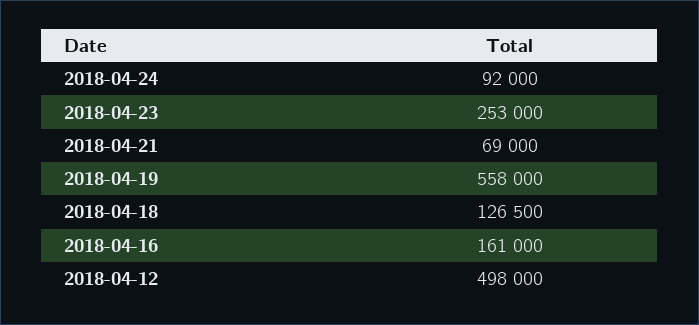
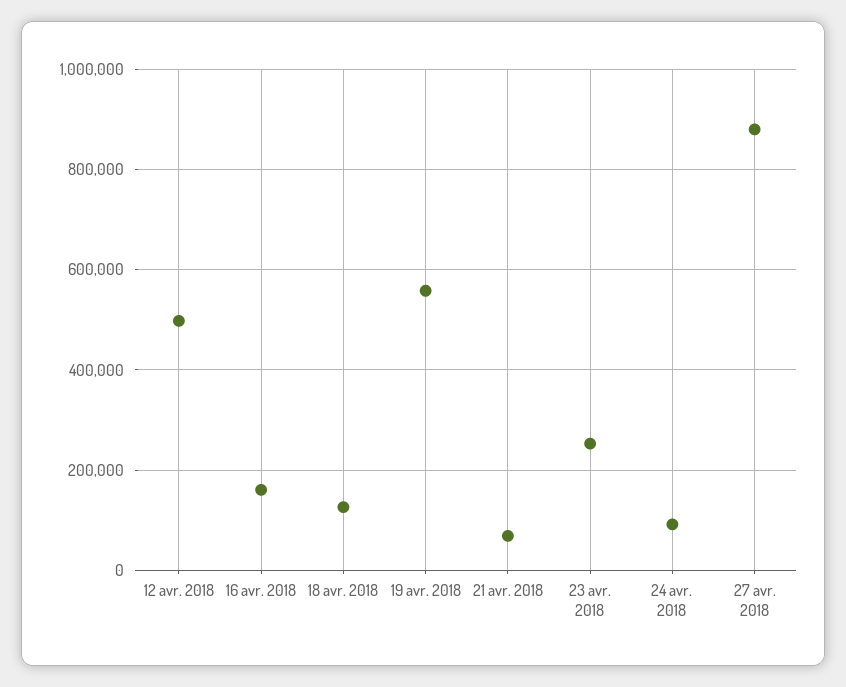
27 avr. 2018: none -> 880000

